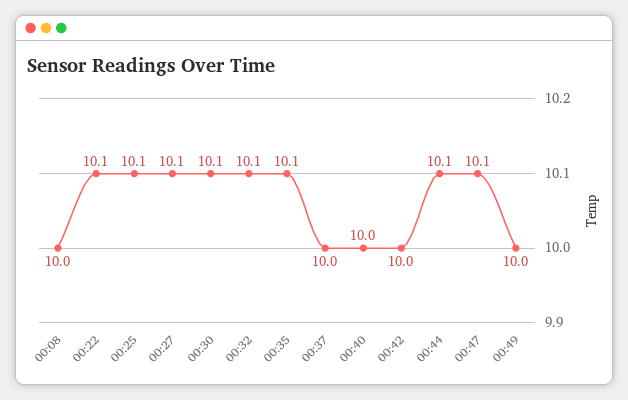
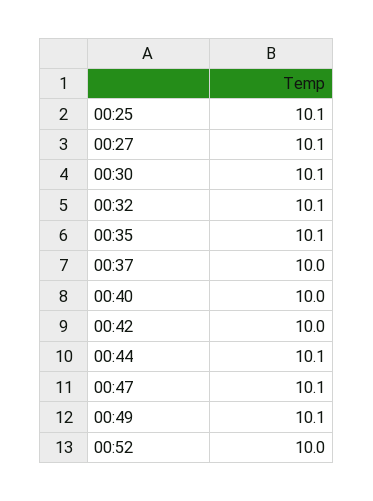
00:08: 10 -> none
00:22: 10.1 -> none
00:49: 10 -> 10.1
00:52: none -> 10

